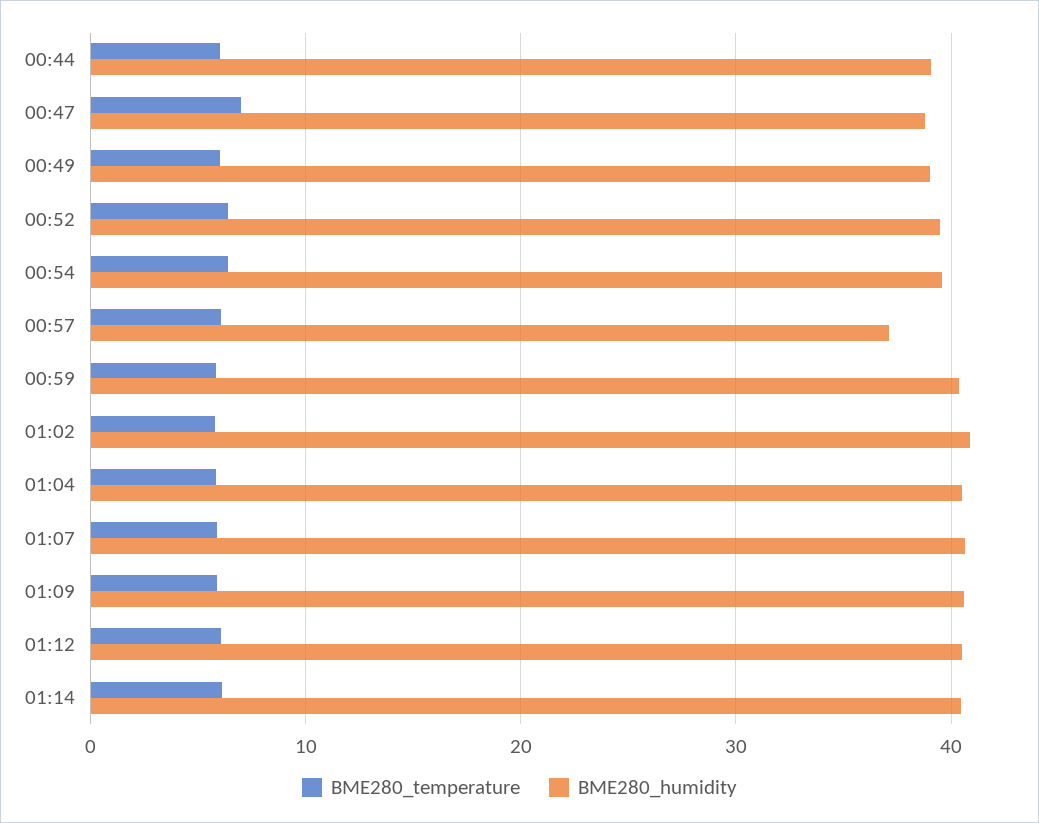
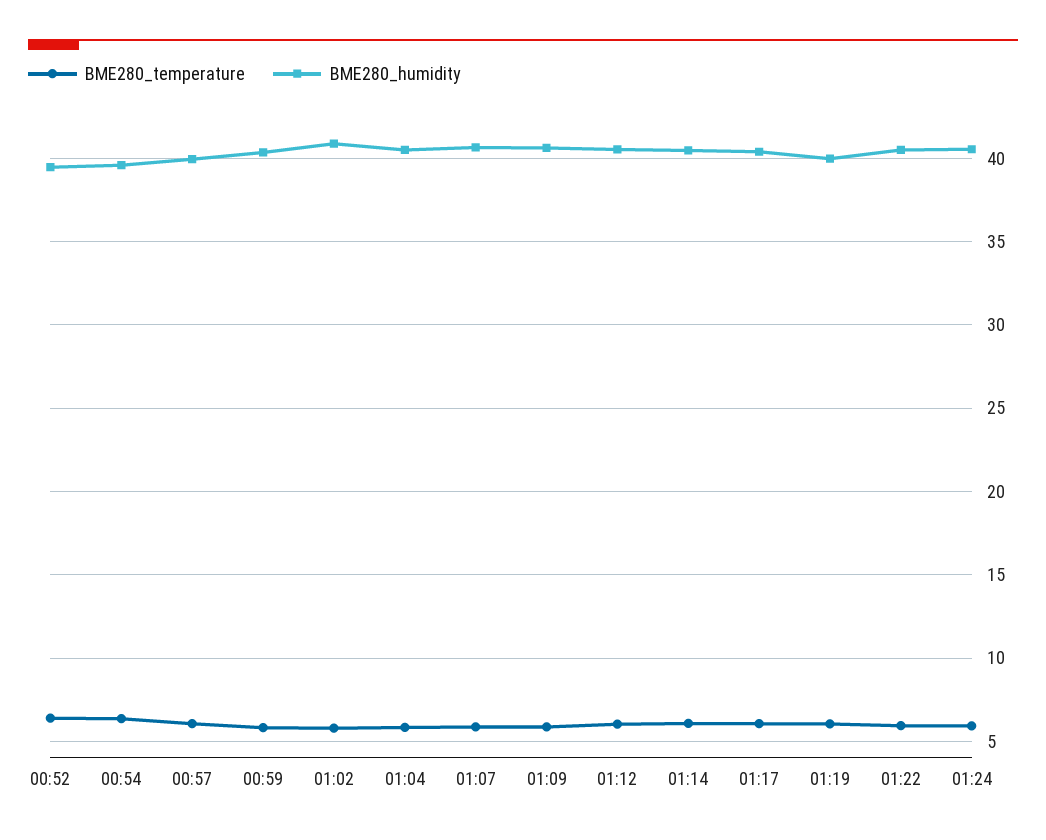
BME280_temperature, 00:44: 6 -> none
BME280_humidity, 00:44: 39 -> none
BME280_temperature, 00:47: 7 -> none
BME280_humidity, 00:47: 39 -> none
BME280_temperature, 00:49: 6 -> none
BME280_humidity, 00:49: 39 -> none
BME280_humidity, 00:57: 37 -> 40
BME280_temperature, 01:17: none -> 6
BME280_humidity, 01:17: none -> 40.5
BME280_temperature, 01:19: none -> 6
BME280_humidity, 01:19: none -> 40
BME280_temperature, 01:22: none -> 6
BME280_humidity, 01:22: none -> 40.5
BME280_temperature, 01:24: none -> 6
BME280_humidity, 01:24: none -> 40.5

